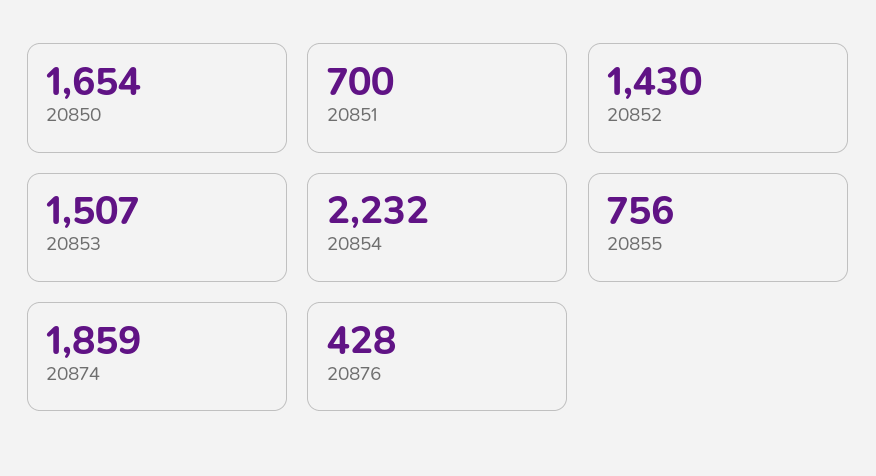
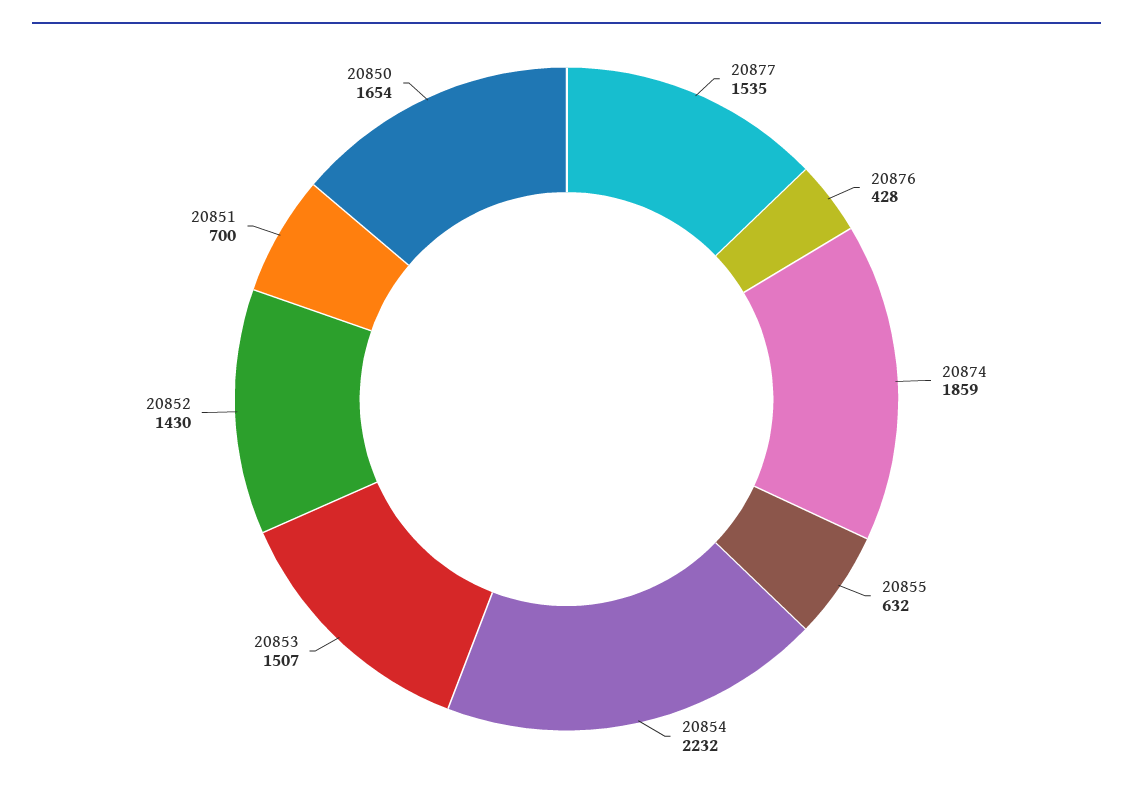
20855: 756 -> 632
20877: none -> 1535

